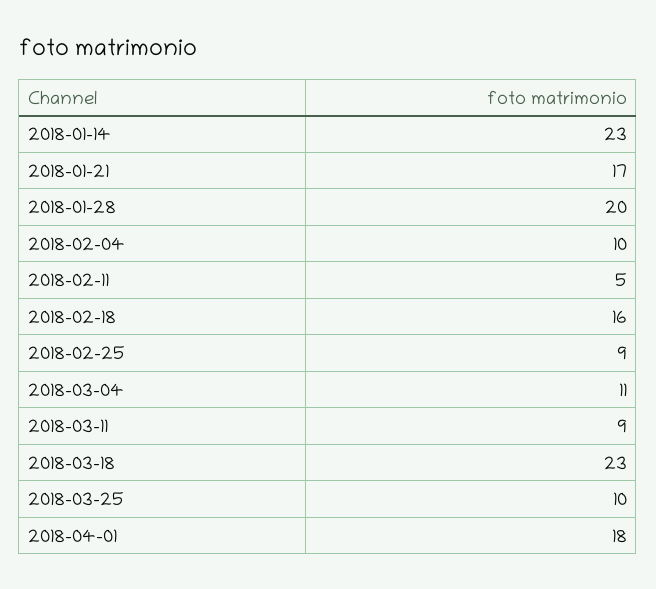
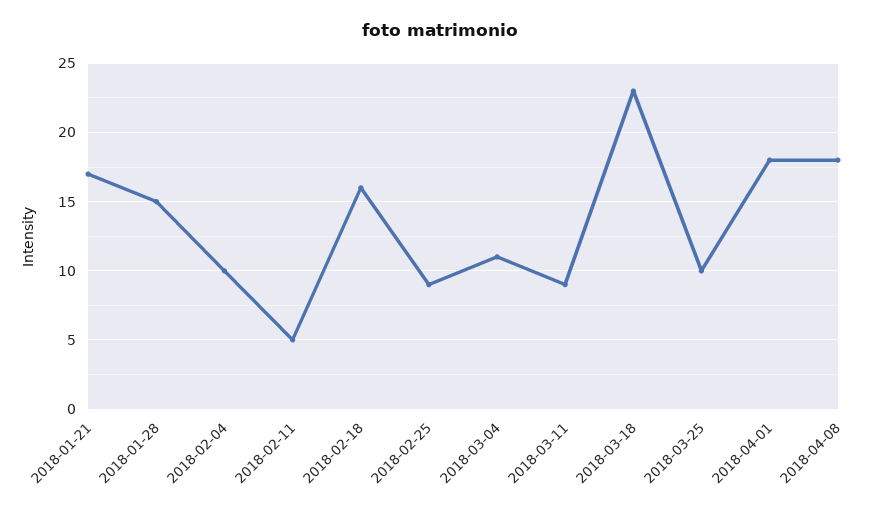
2018-01-14: 23 -> none
2018-01-28: 20 -> 15
2018-04-08: none -> 18

